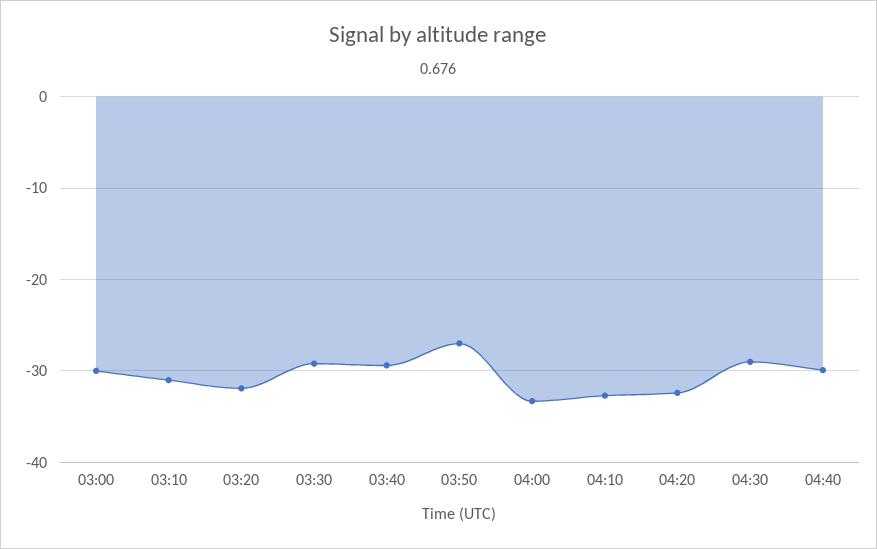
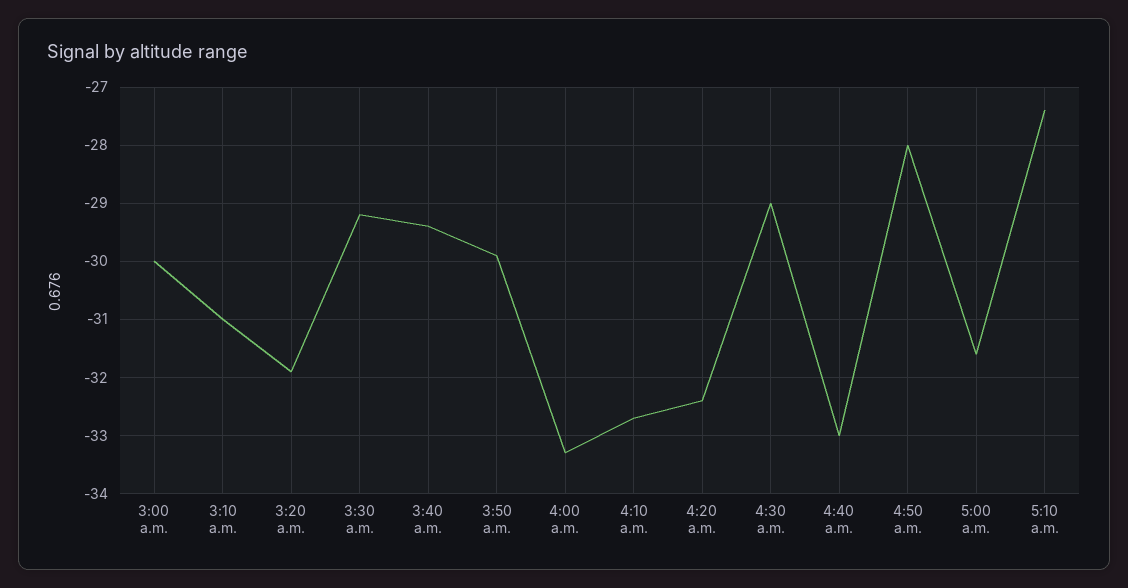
03:50: -27 -> -30
04:40: -30 -> -33
4:50 a.m.: none -> -28
5:00 a.m.: none -> -31.5
5:10 a.m.: none -> -27.5

